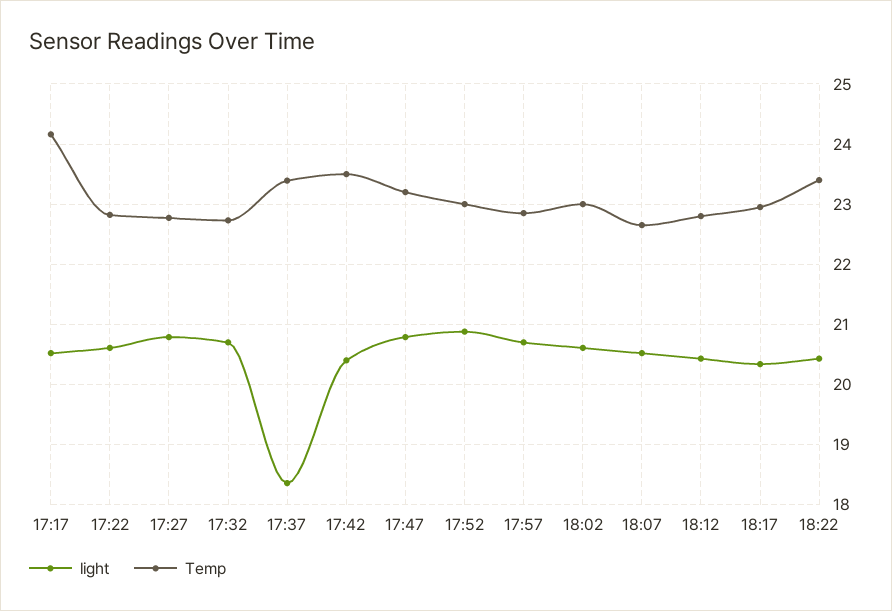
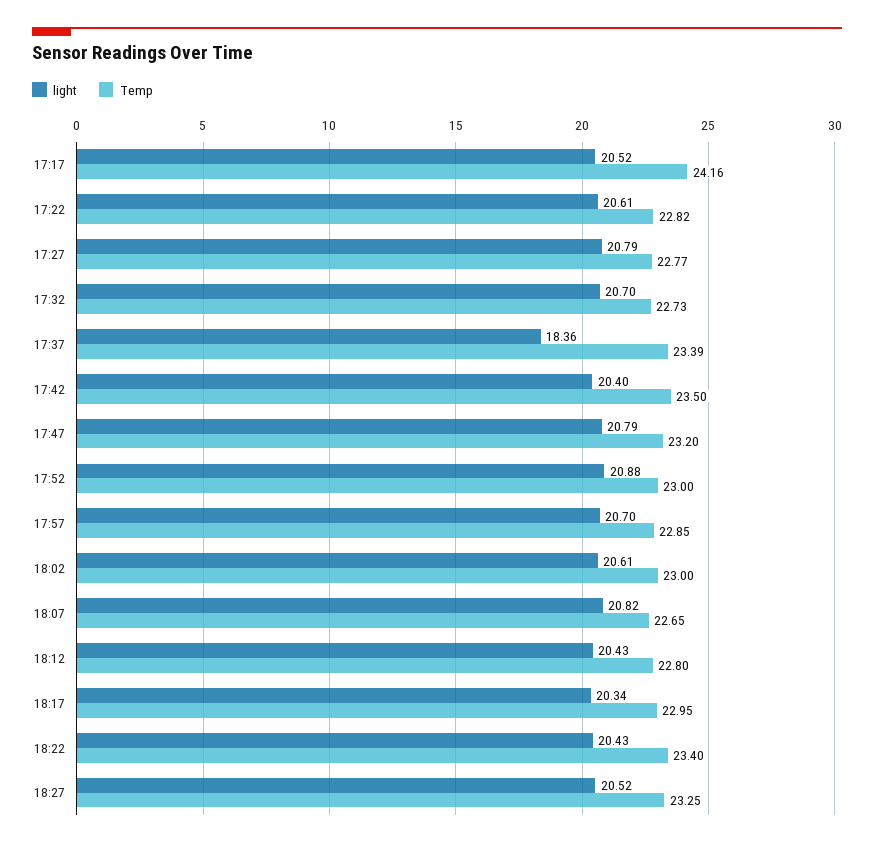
light, 18:07: 20.5 -> 20.82
light, 18:27: none -> 20.52
Temp, 18:27: none -> 23.25

